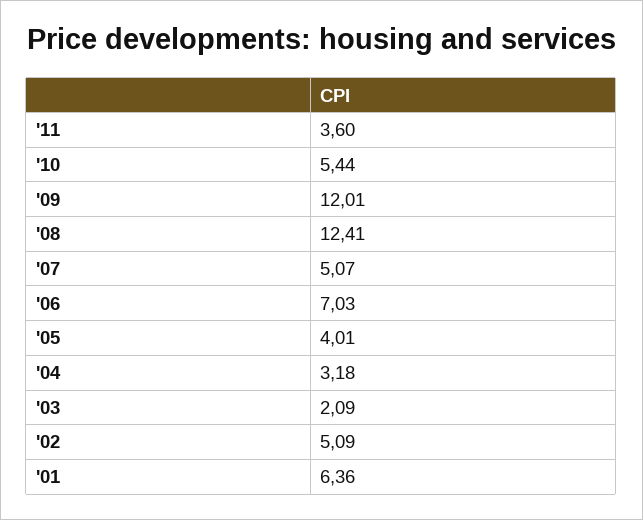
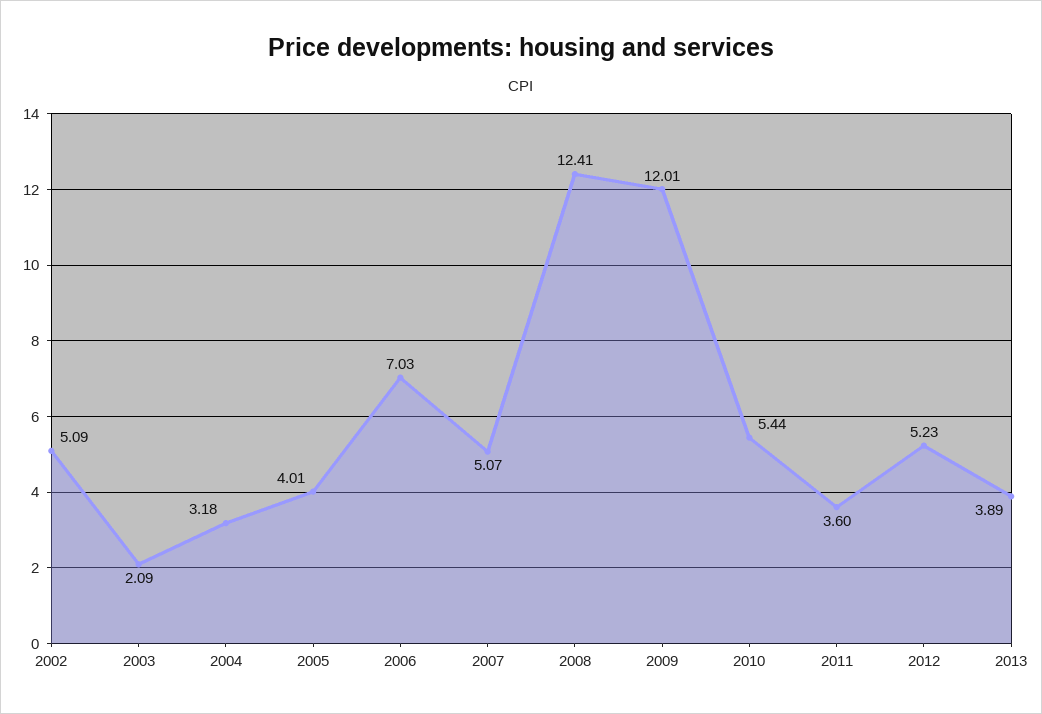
'01: 6.36 -> none
2012: none -> 5.23
2013: none -> 3.89

